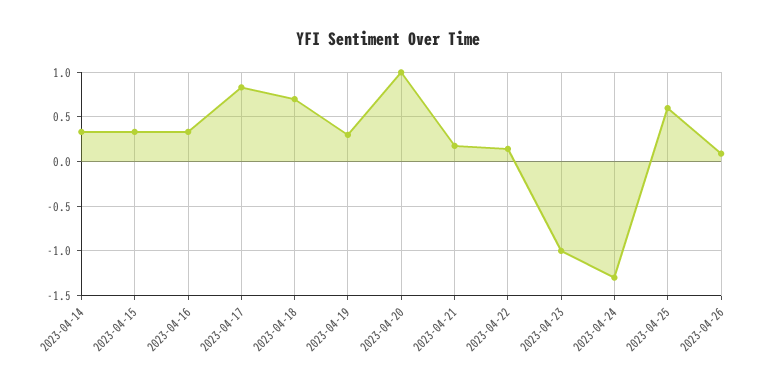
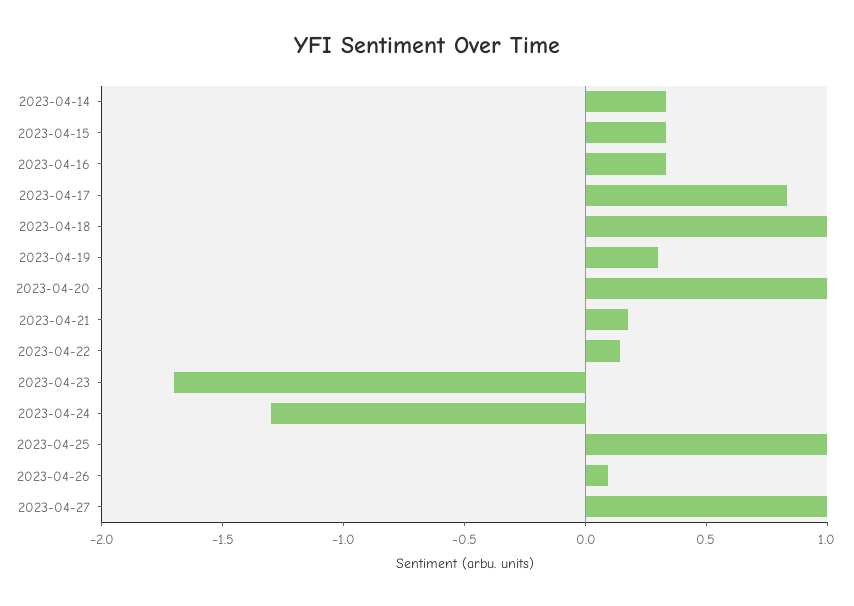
2023-04-18: 0.7 -> 1
2023-04-23: -1 -> -1.7
2023-04-25: 0.6 -> 1
2023-04-27: none -> 1

